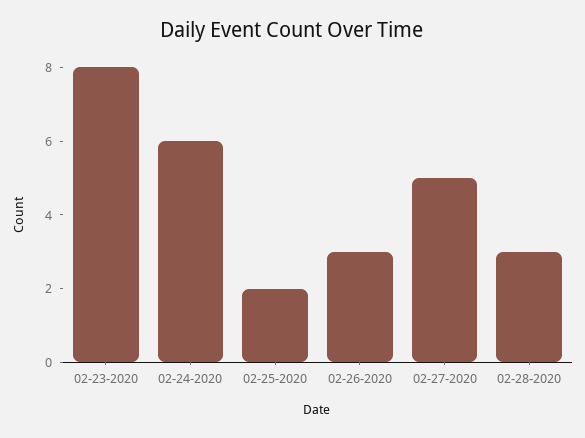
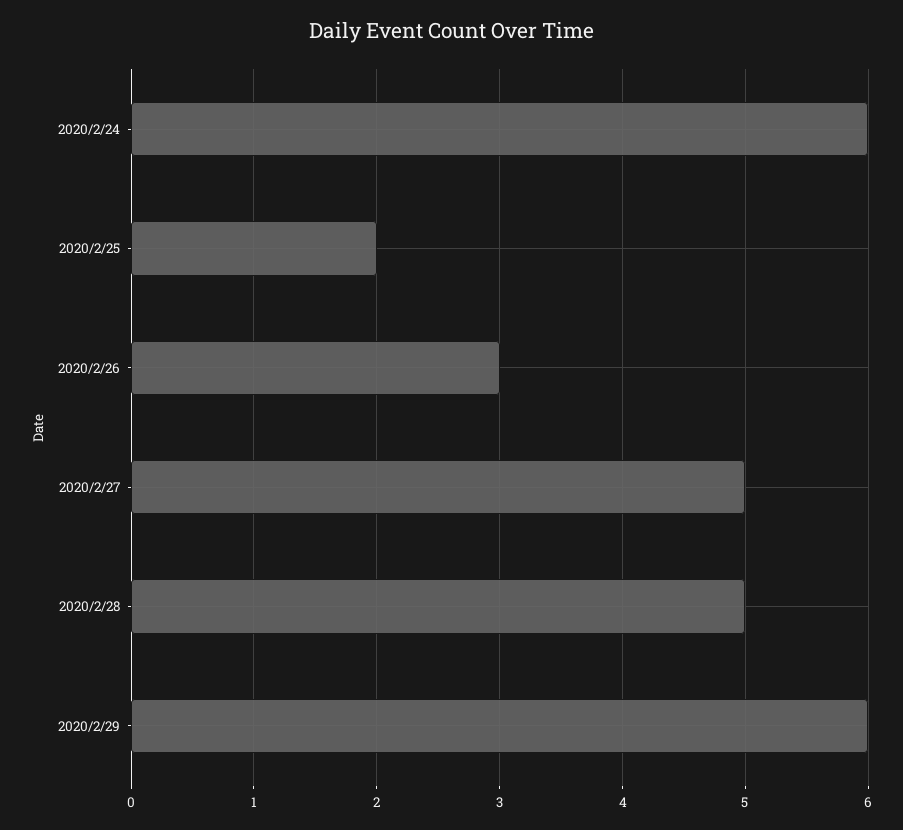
02-23-2020: 8 -> none
02-28-2020: 3 -> 5
2020/2/29: none -> 6

